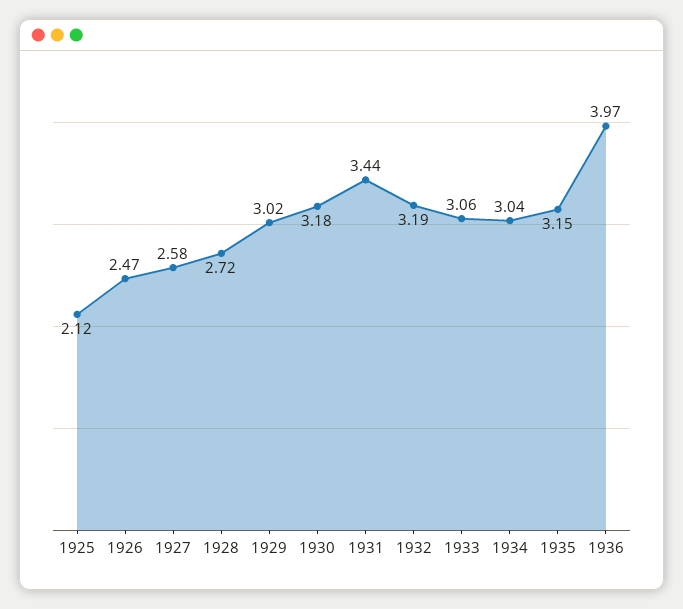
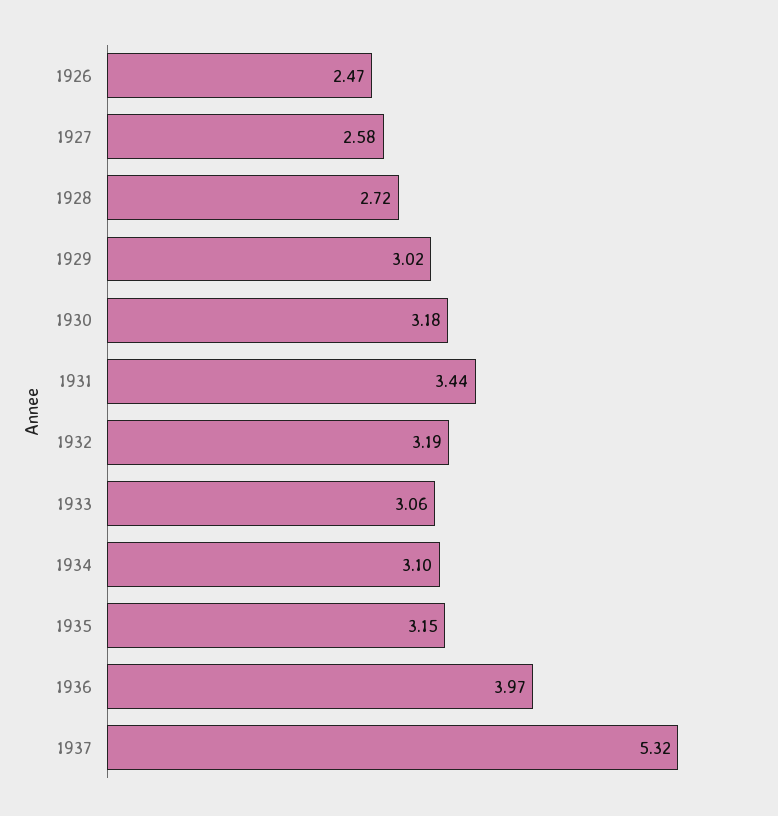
1925: 2.12 -> none
1934: 3.04 -> 3.1
1937: none -> 5.32

